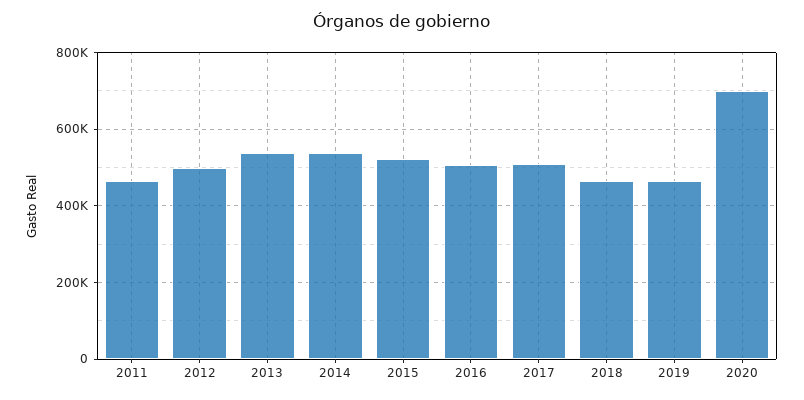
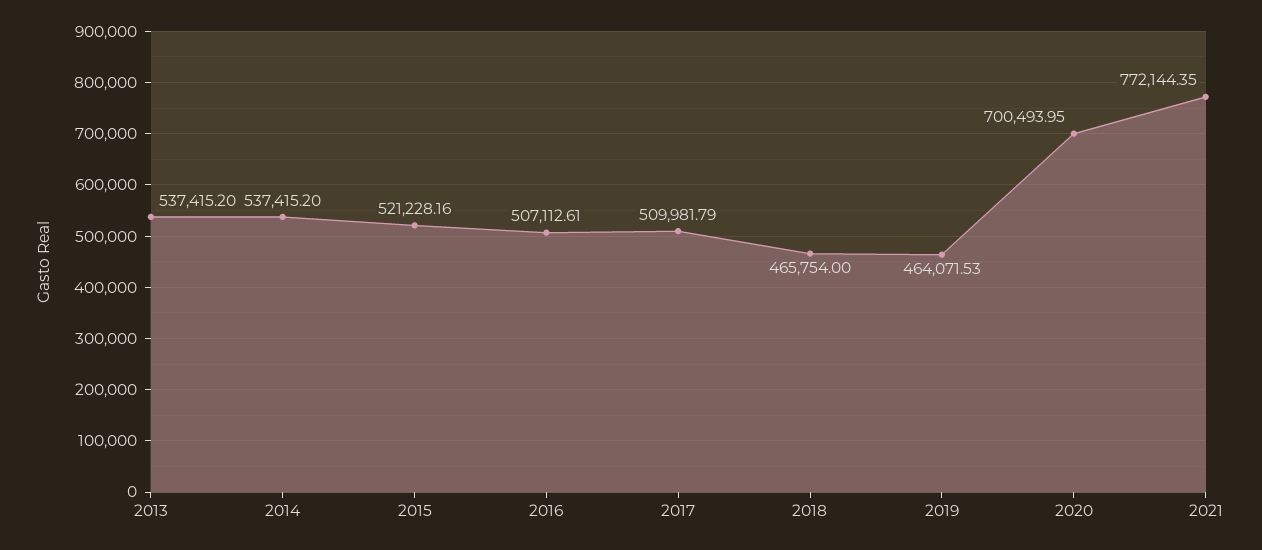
2011: 460000 -> none
2012: 500000 -> none
2021: none -> 772144.35

